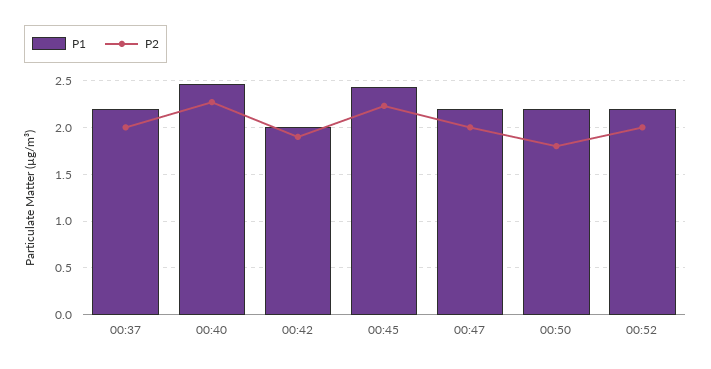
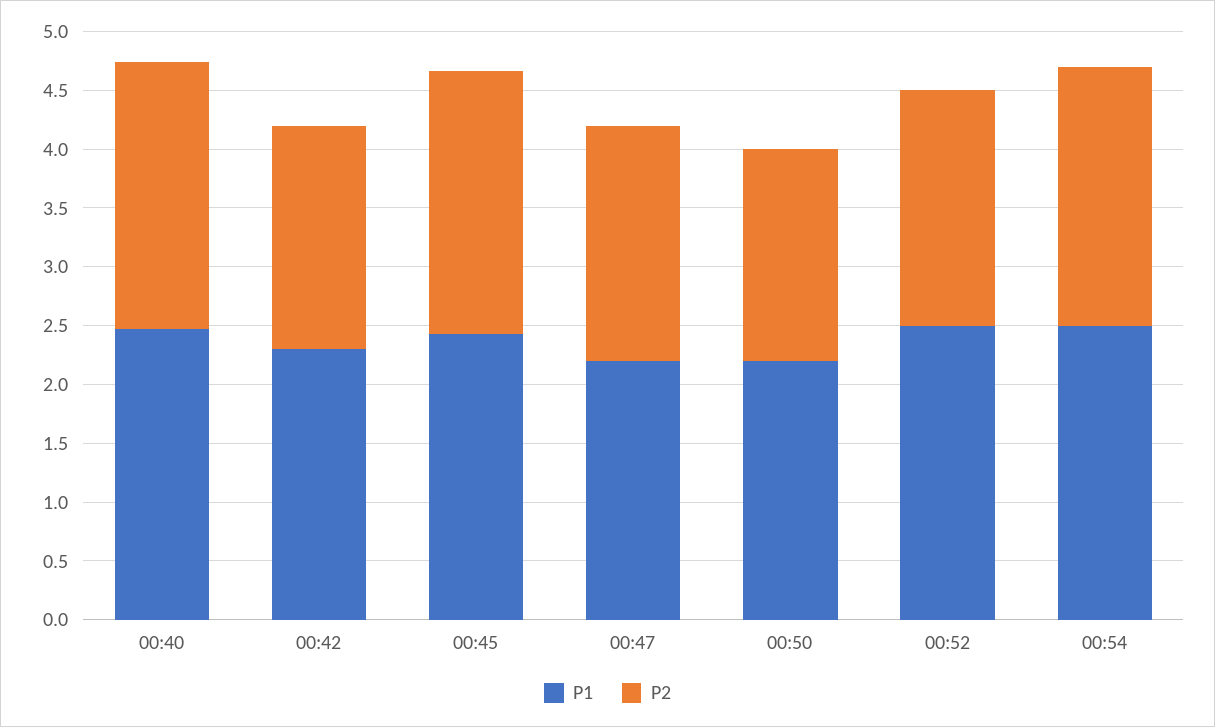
P1, 00:37: 2.2 -> none
P2, 00:37: 2 -> none
P1, 00:42: 2 -> 2.3
P1, 00:52: 2.2 -> 2.5
P1, 00:54: none -> 2.5
P2, 00:54: none -> 2.2

